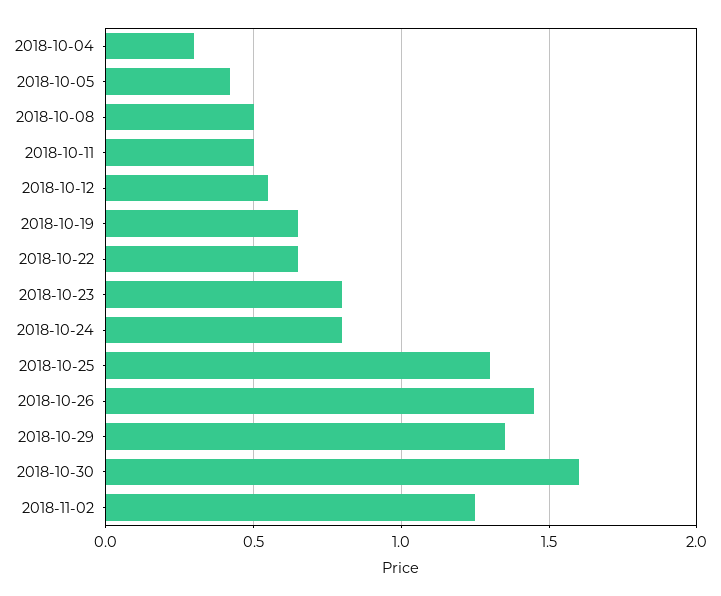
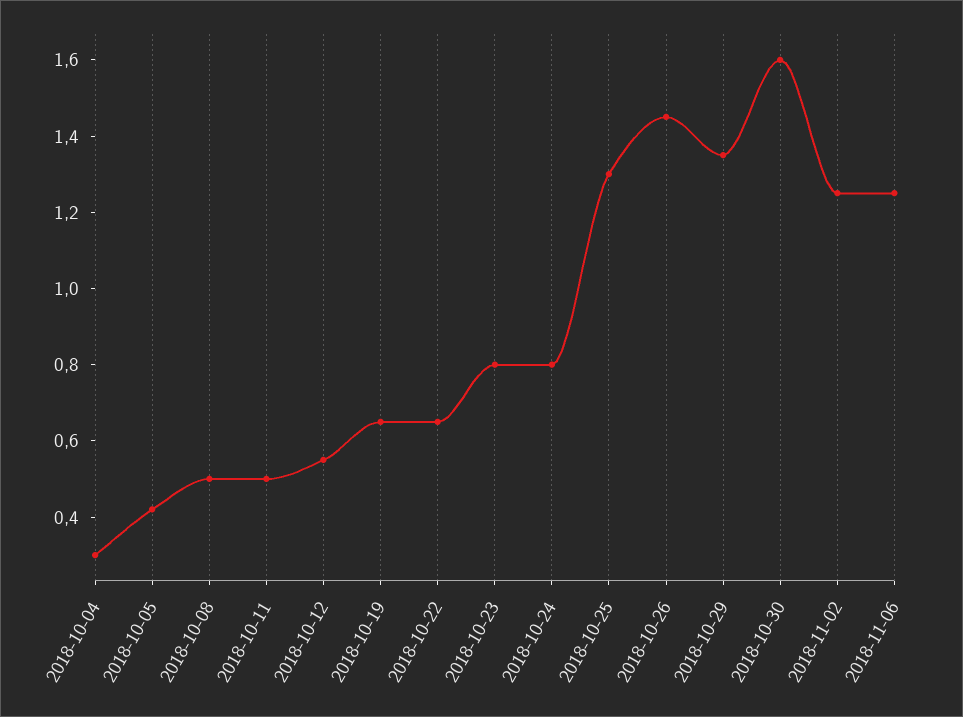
2018-11-06: none -> 1.25

